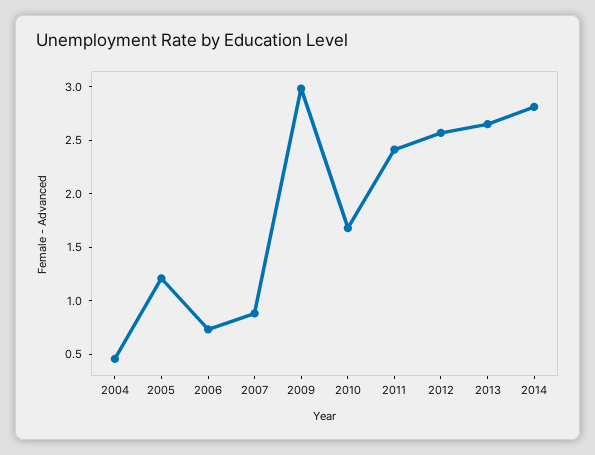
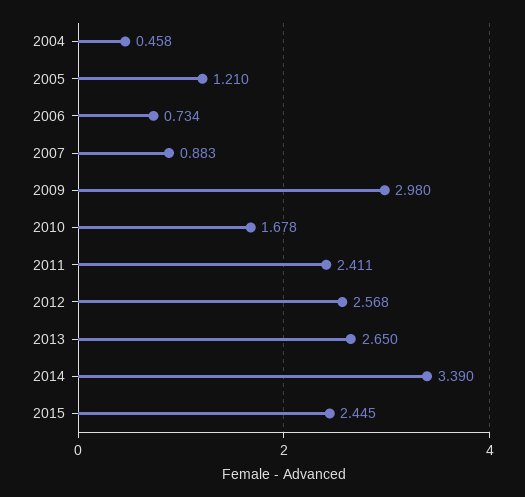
2014: 2.8 -> 3.39
2015: none -> 2.445

